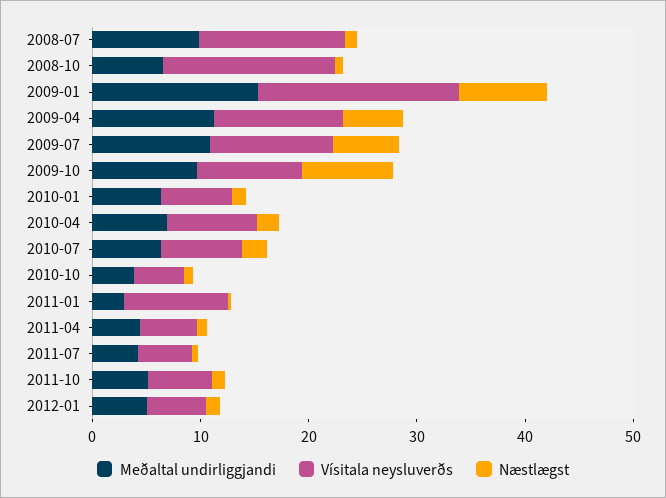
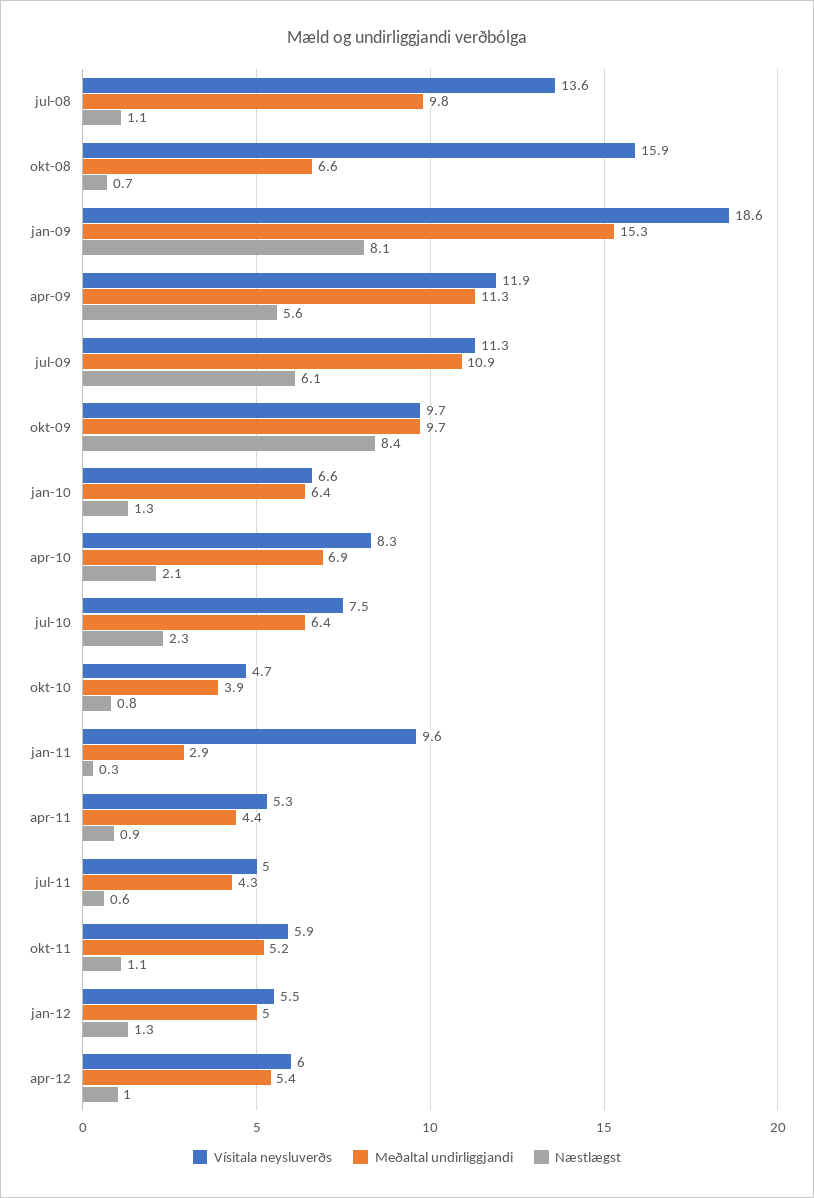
Vísitala neysluverðs, apr-12: none -> 6
Meðaltal undirliggjandi, apr-12: none -> 5.4
Næstlægst, apr-12: none -> 1

